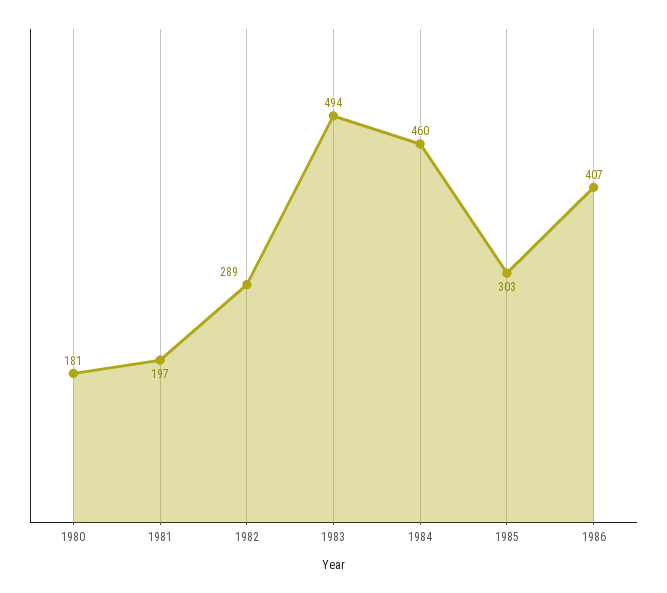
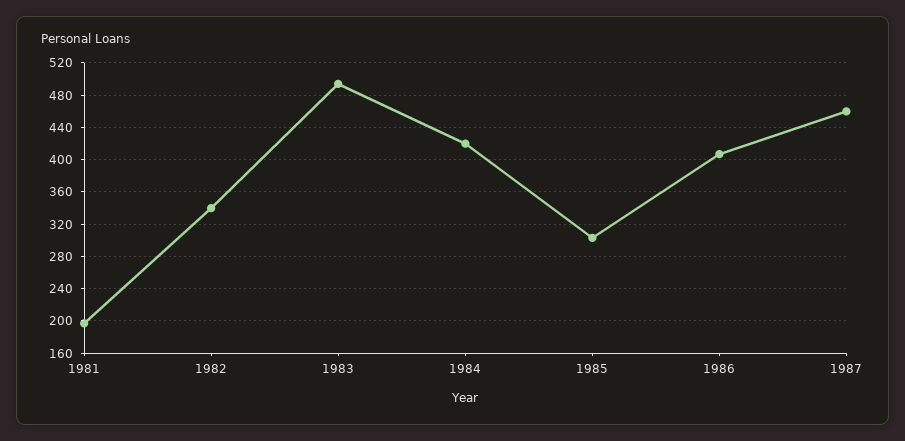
1980: 181 -> none
1982: 289 -> 340
1984: 460 -> 420
1987: none -> 460

